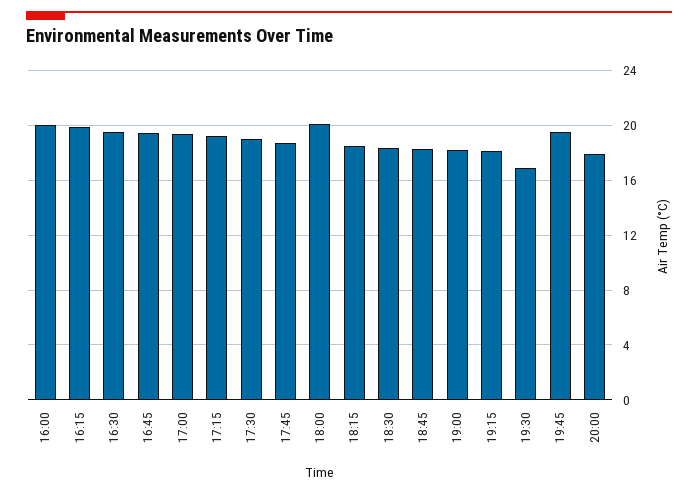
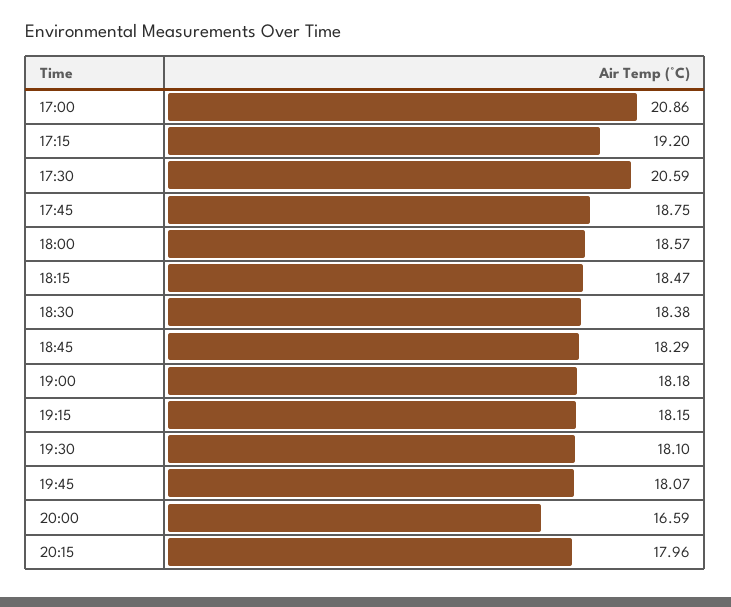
16:00: 20 -> none
16:15: 20 -> none
16:30: 19.5 -> none
16:45: 19.5 -> none
17:00: 19.5 -> 20.86
17:30: 19 -> 20.59
18:00: 20 -> 18.57
19:30: 17 -> 18.1
19:45: 19.5 -> 18.07
20:00: 18 -> 16.59
20:15: none -> 17.96

